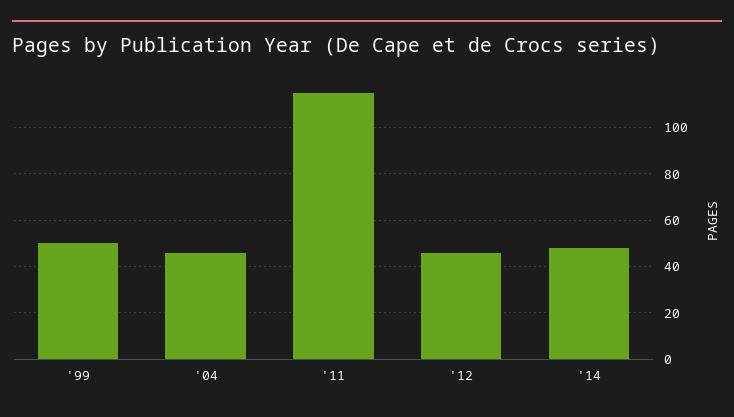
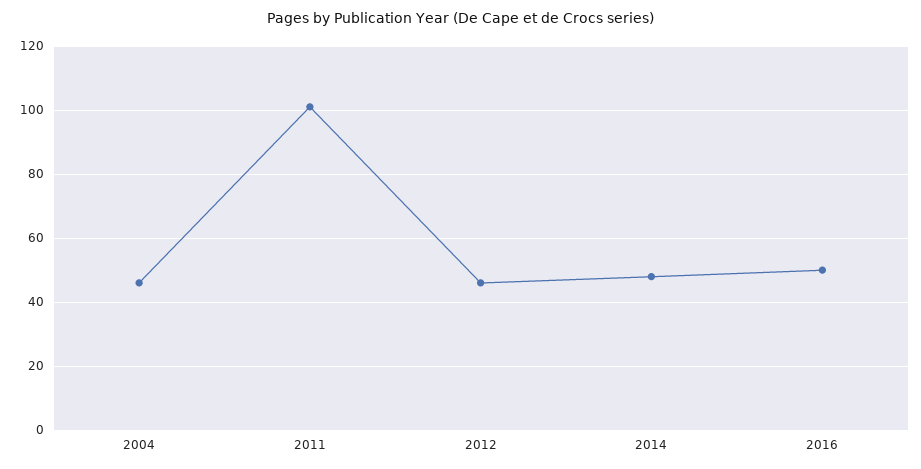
'99: 50 -> none
'11: 115 -> 100
2016: none -> 50

